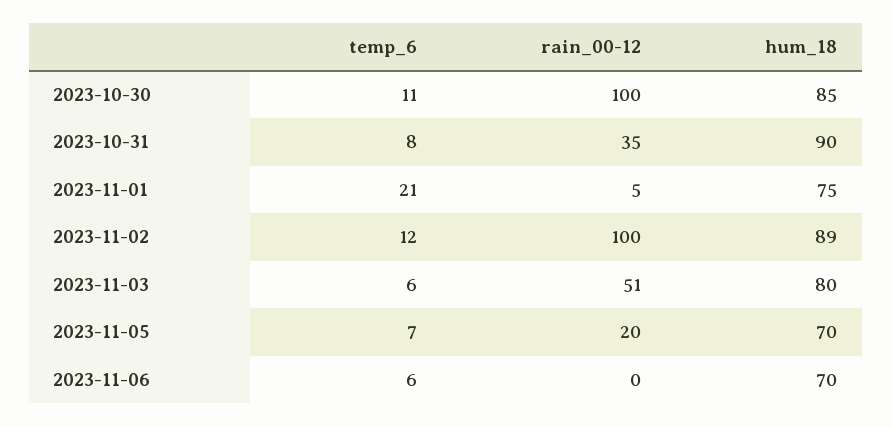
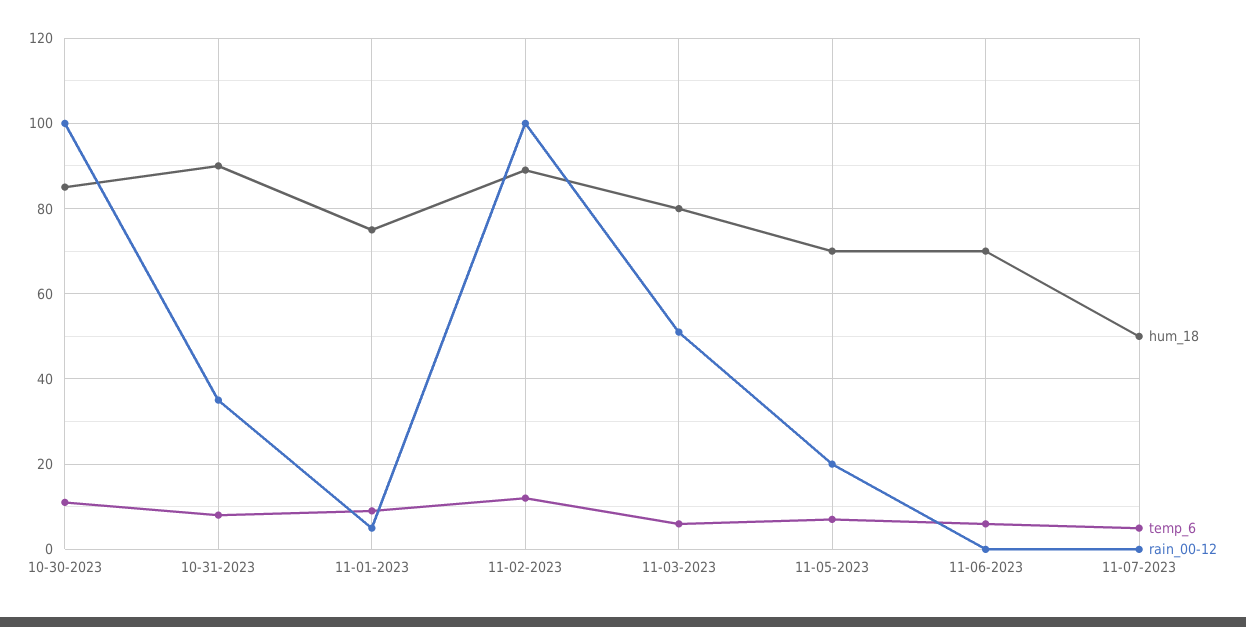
temp_6, 2023-11-01: 21 -> 10
hum_18, 11-07-2023: none -> 50
temp_6, 11-07-2023: none -> 5
rain_00-12, 11-07-2023: none -> 0

